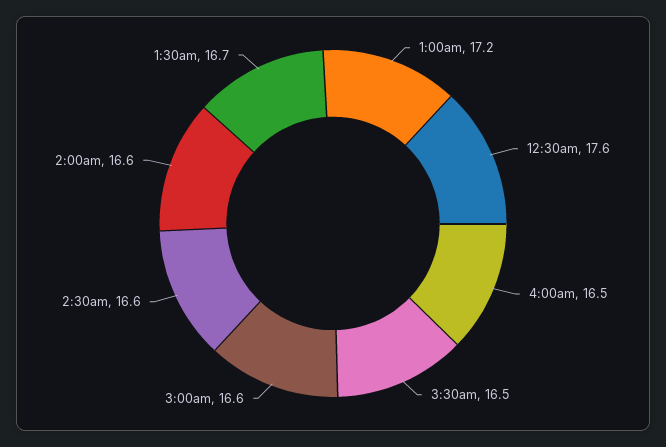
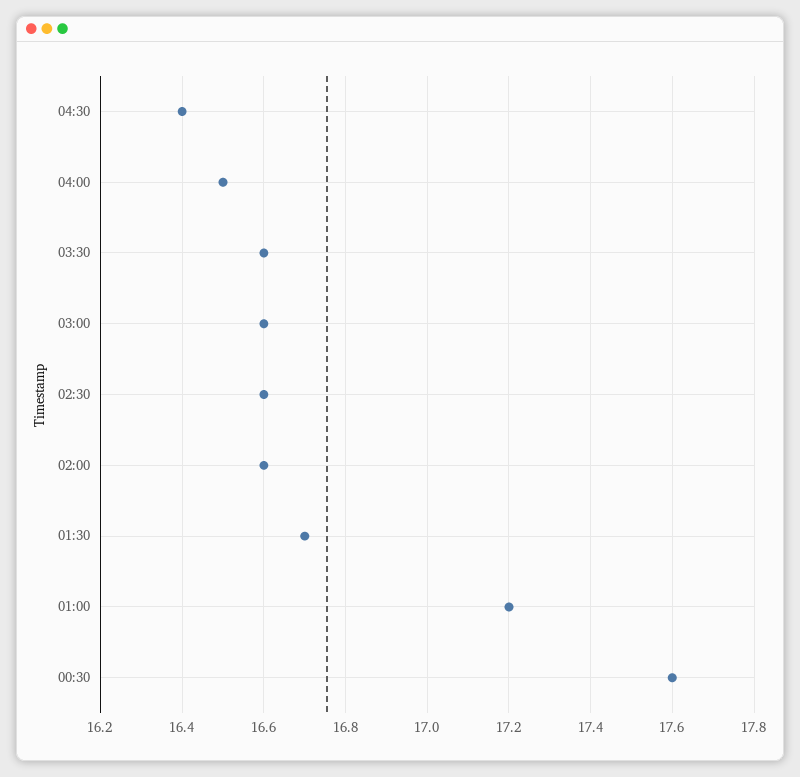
3:30am: 16.5 -> 16.6
04:30: none -> 16.4

